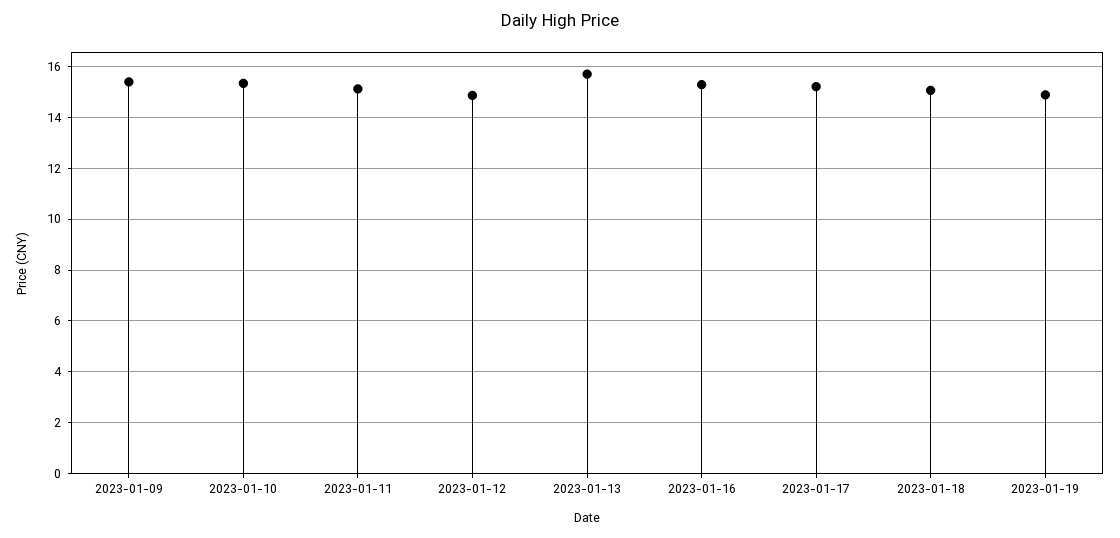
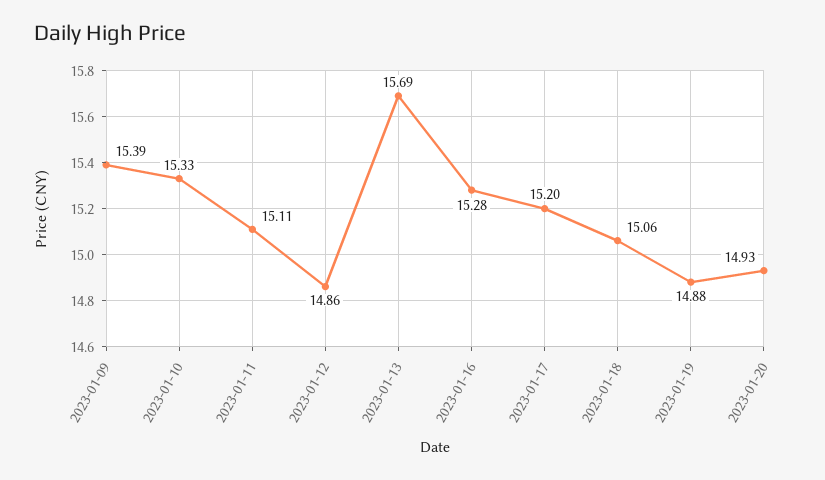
2023-01-20: none -> 14.93

